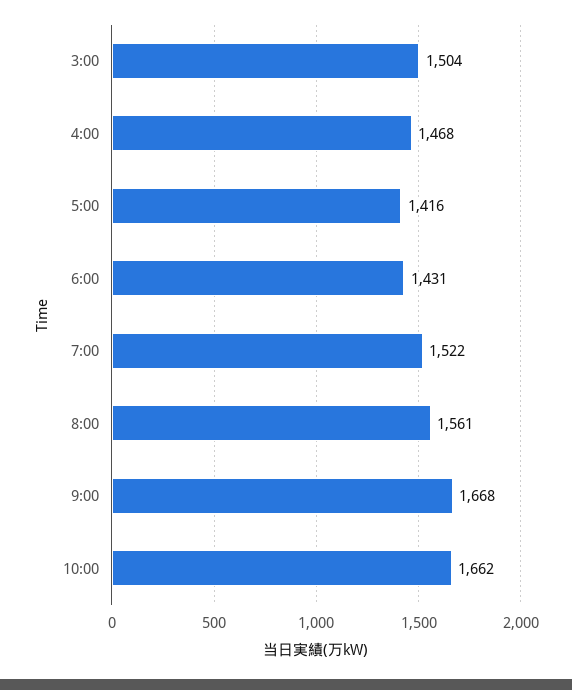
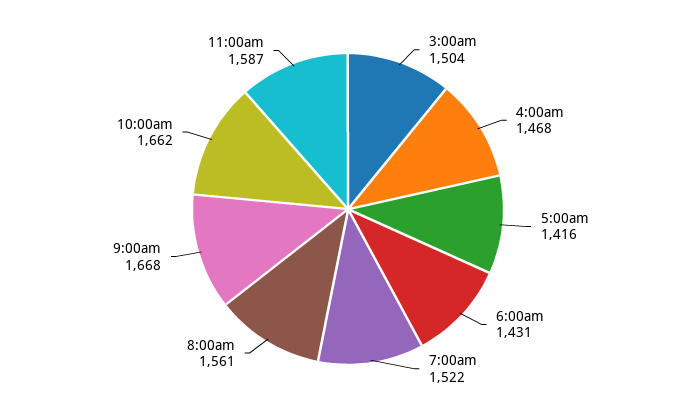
11:00am: none -> 1587

